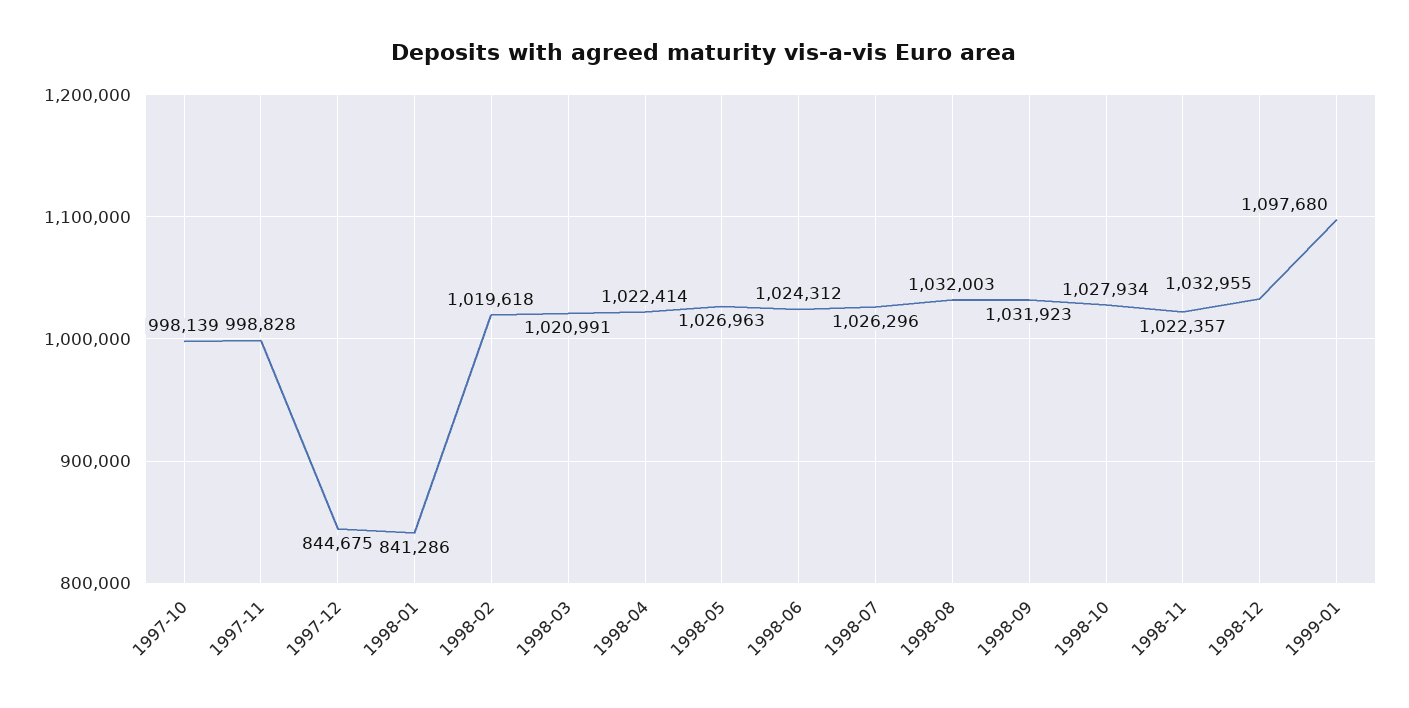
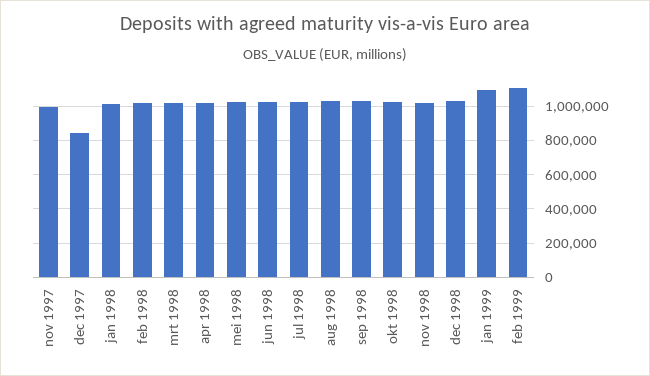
1997-10: 998139 -> none
1998-01: 841286 -> 1000000
feb 1999: none -> 1100000

